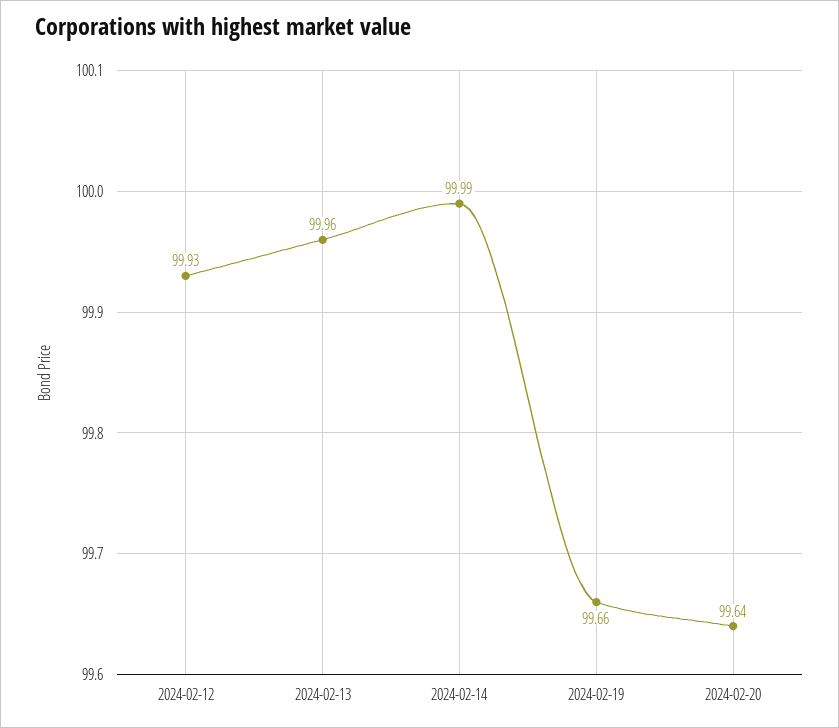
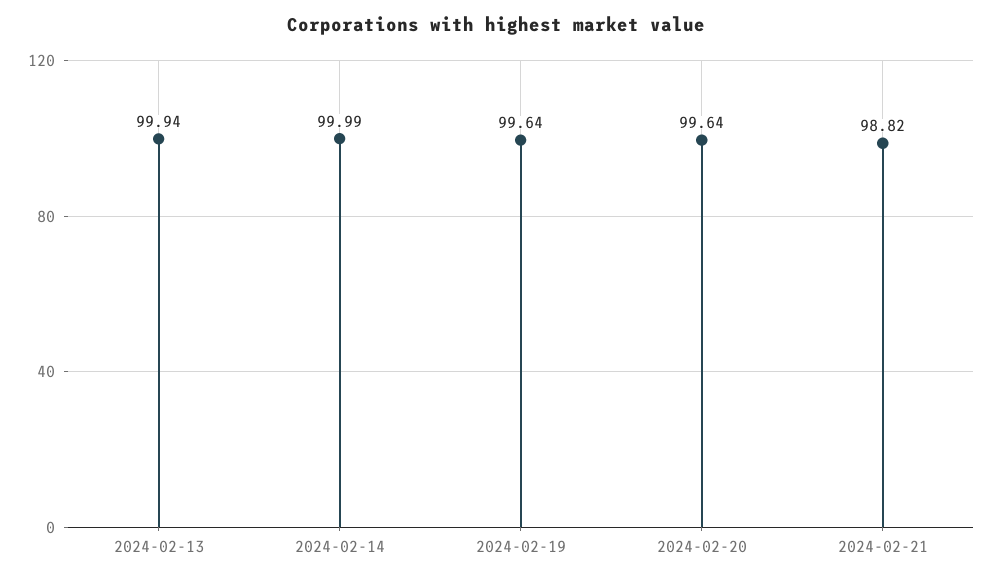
2024-02-12: 99.93 -> none
2024-02-13: 99.96 -> 99.94
2024-02-19: 99.66 -> 99.64
2024-02-21: none -> 98.82

